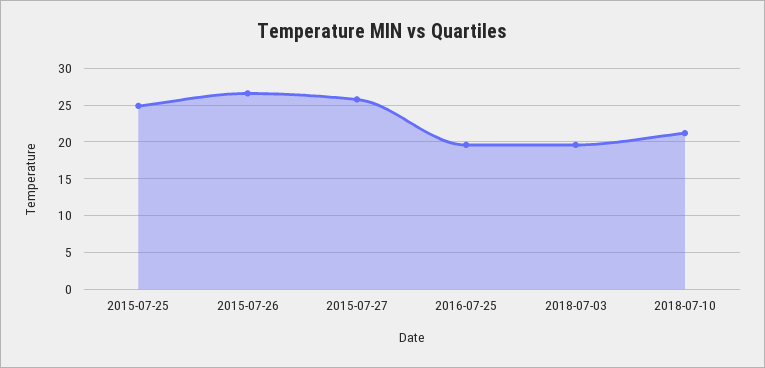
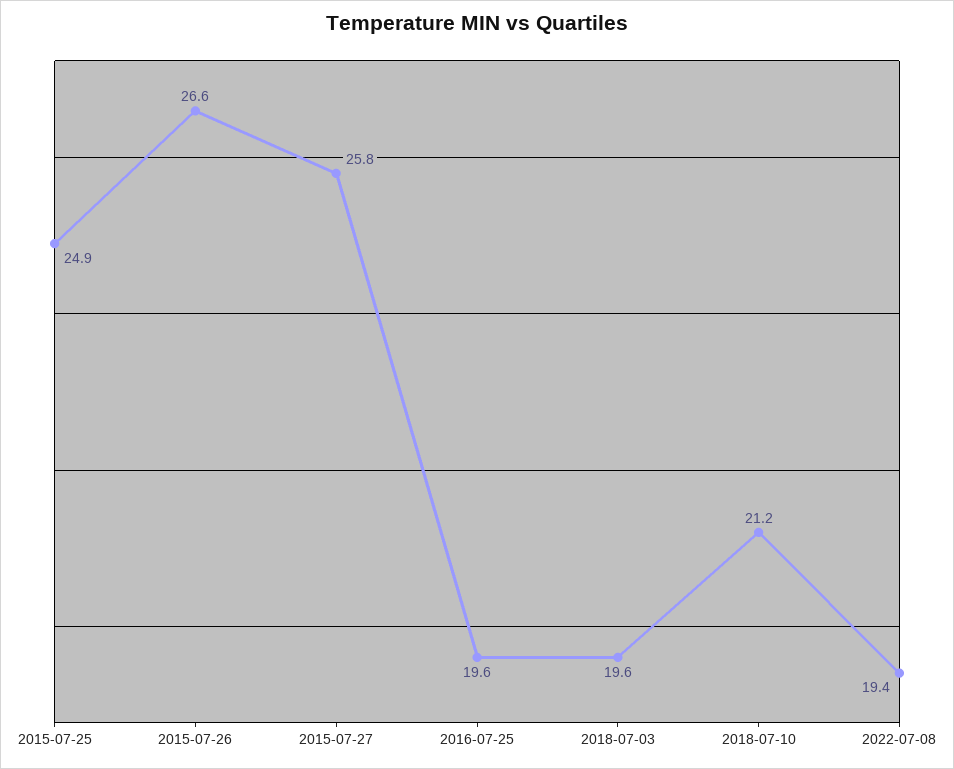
2022-07-08: none -> 19.4

